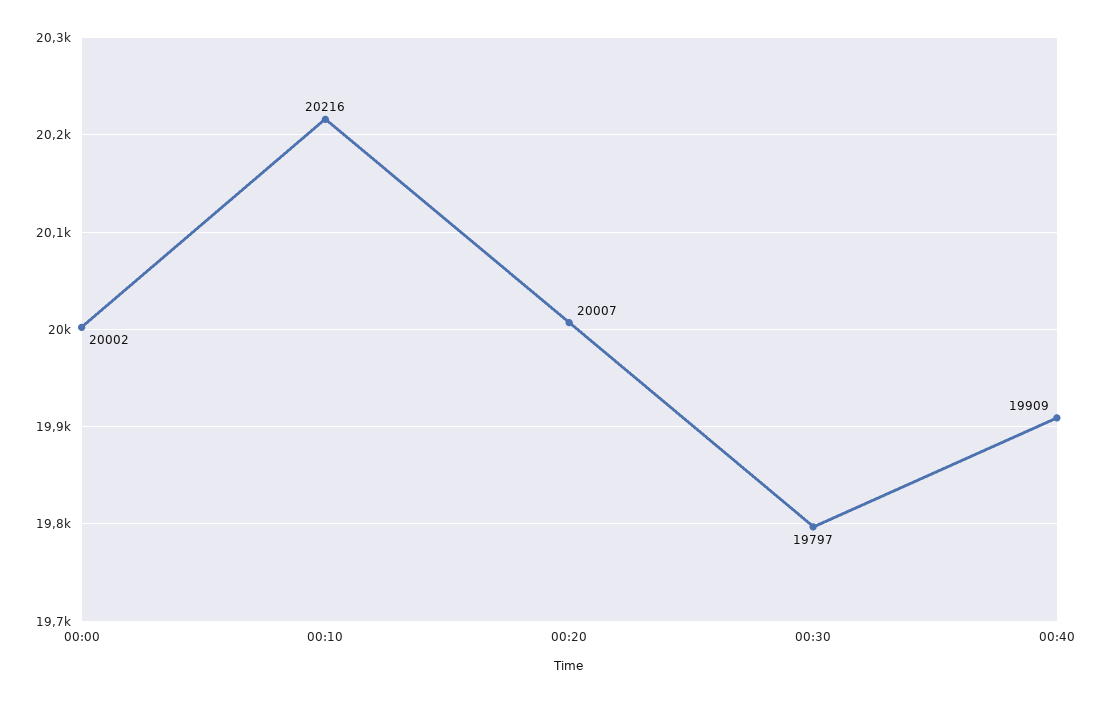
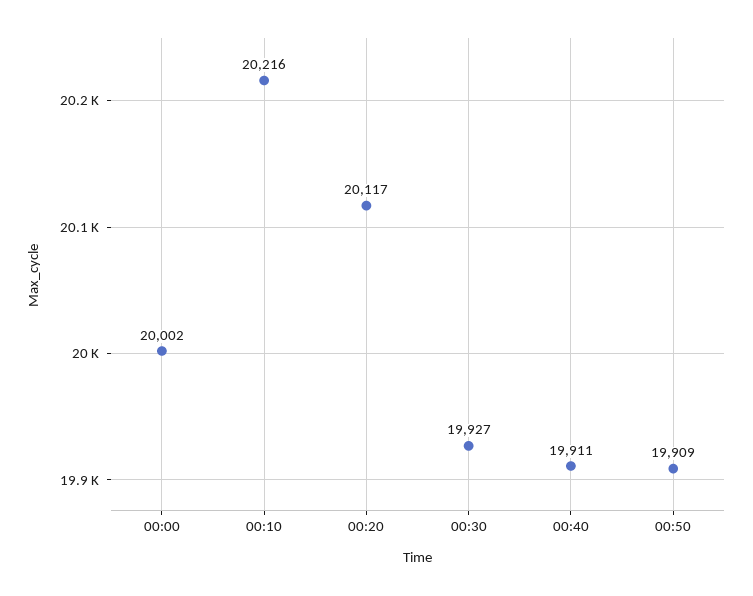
00:20: 20007 -> 20117
00:30: 19797 -> 19927
00:40: 19909 -> 19911
00:50: none -> 19909

